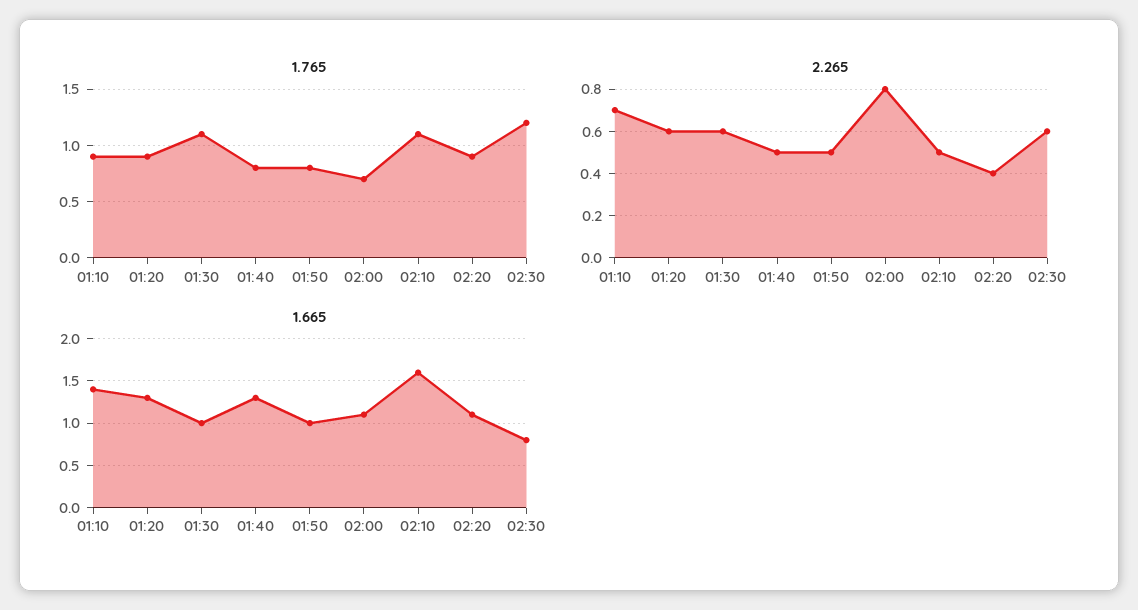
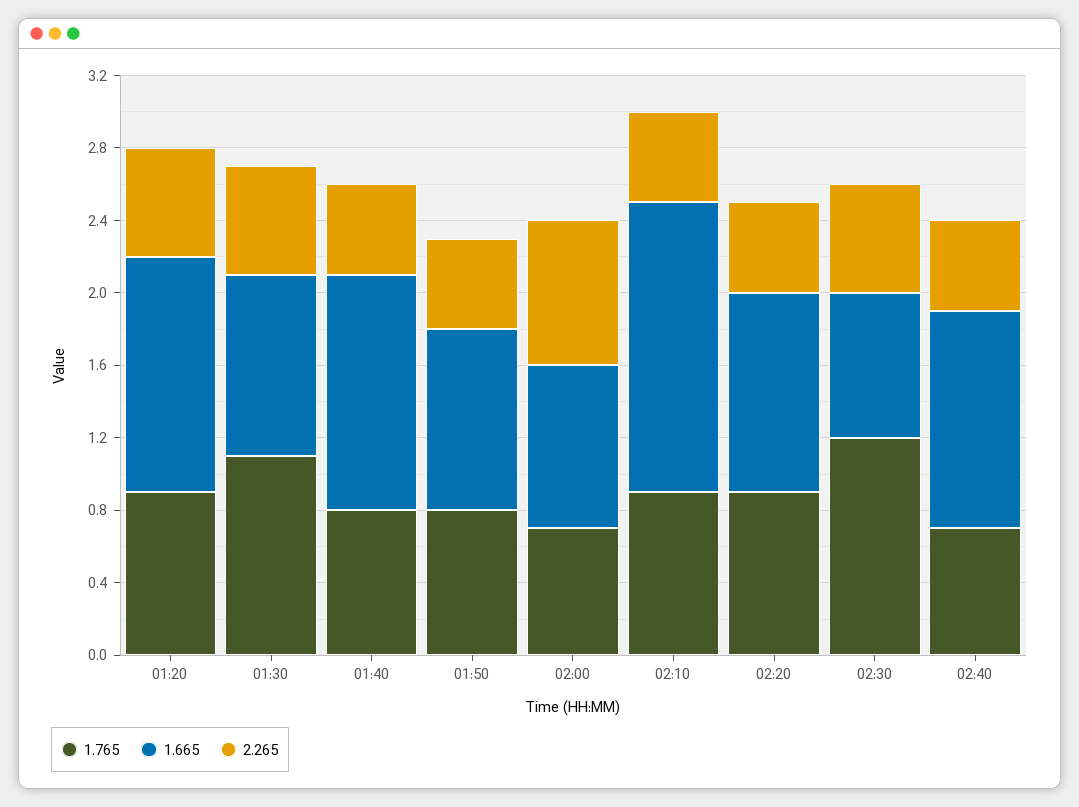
1.765, 01:10: 0.9 -> none
1.765, 02:10: 1.1 -> 0.9
2.265, 01:10: 0.7 -> none
2.265, 02:20: 0.4 -> 0.5
1.665, 01:10: 1.4 -> none
1.665, 02:00: 1.1 -> 0.9
1.765, 02:40: none -> 0.7
1.665, 02:40: none -> 1.2
2.265, 02:40: none -> 0.5

